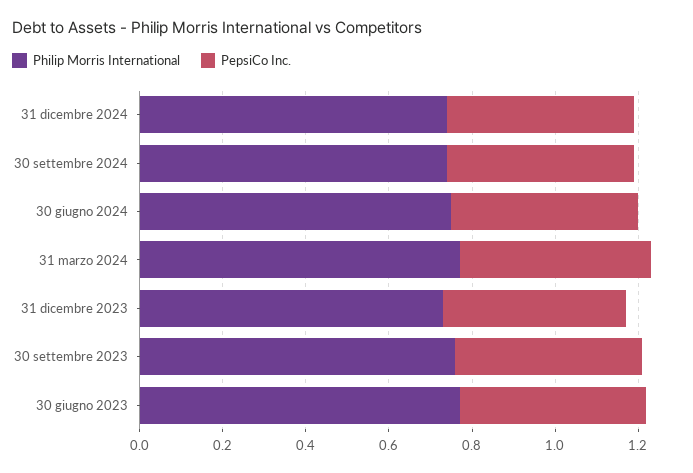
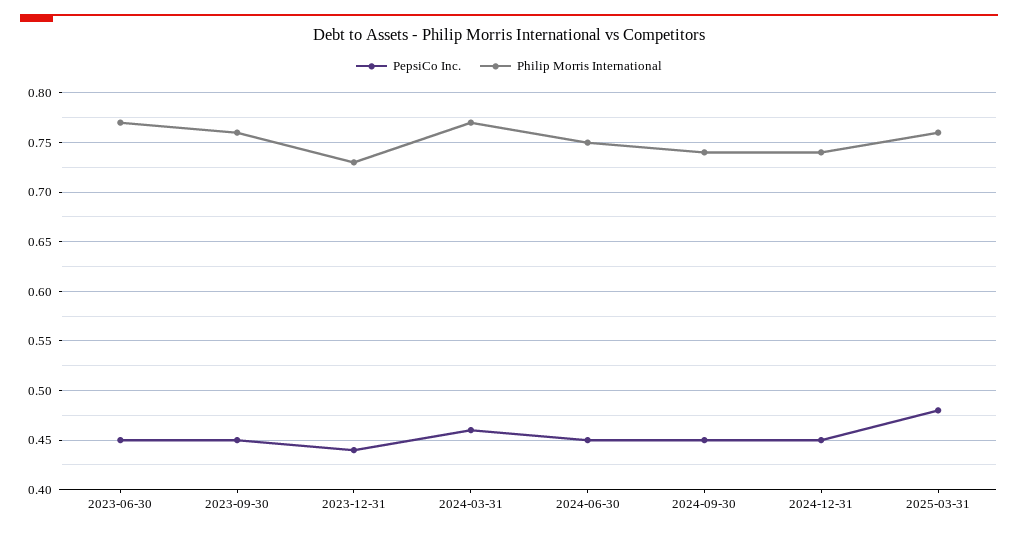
PepsiCo Inc., 2025-03-31: none -> 0.48
Philip Morris International, 2025-03-31: none -> 0.76

